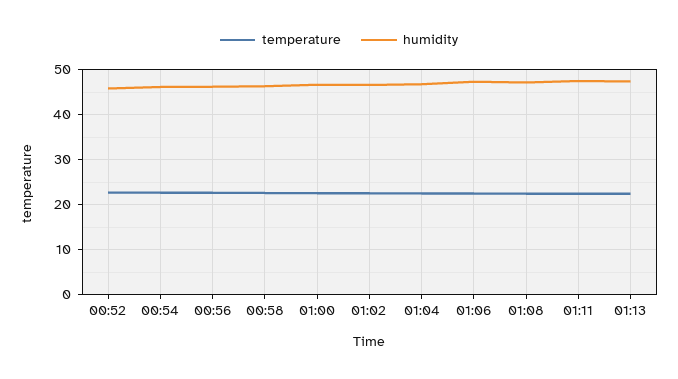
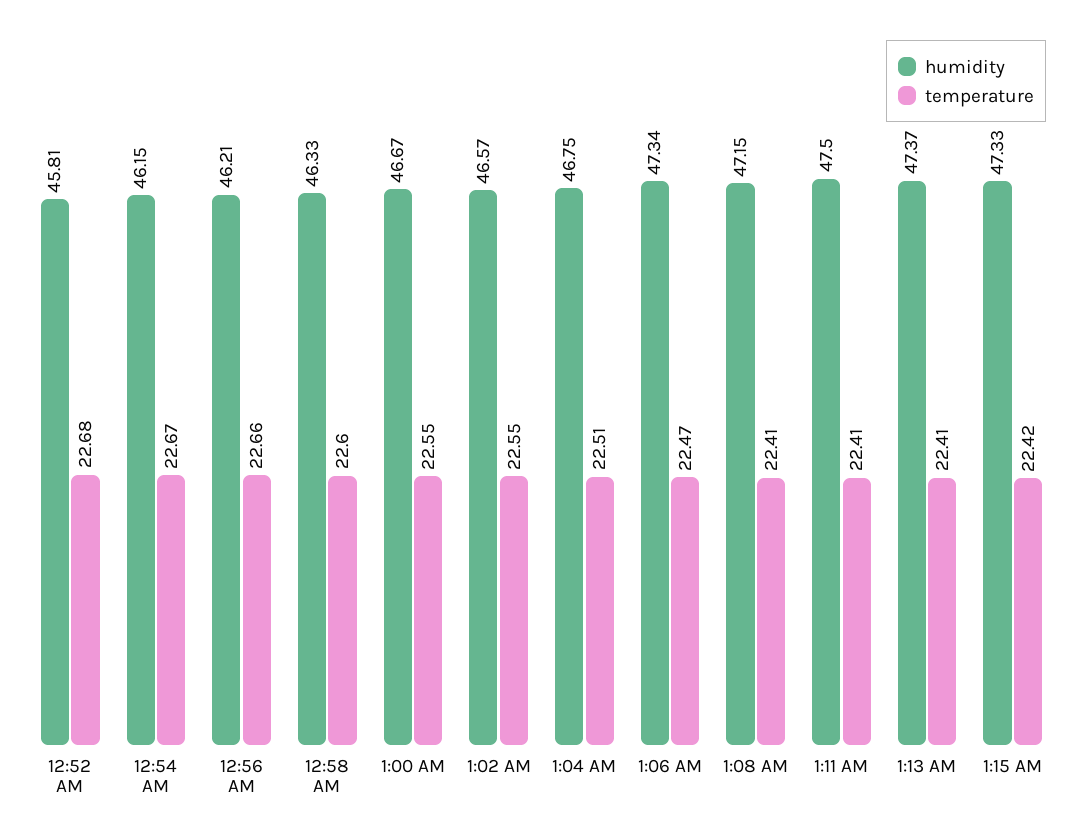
humidity, 1:15 AM: none -> 47.33
temperature, 1:15 AM: none -> 22.42

